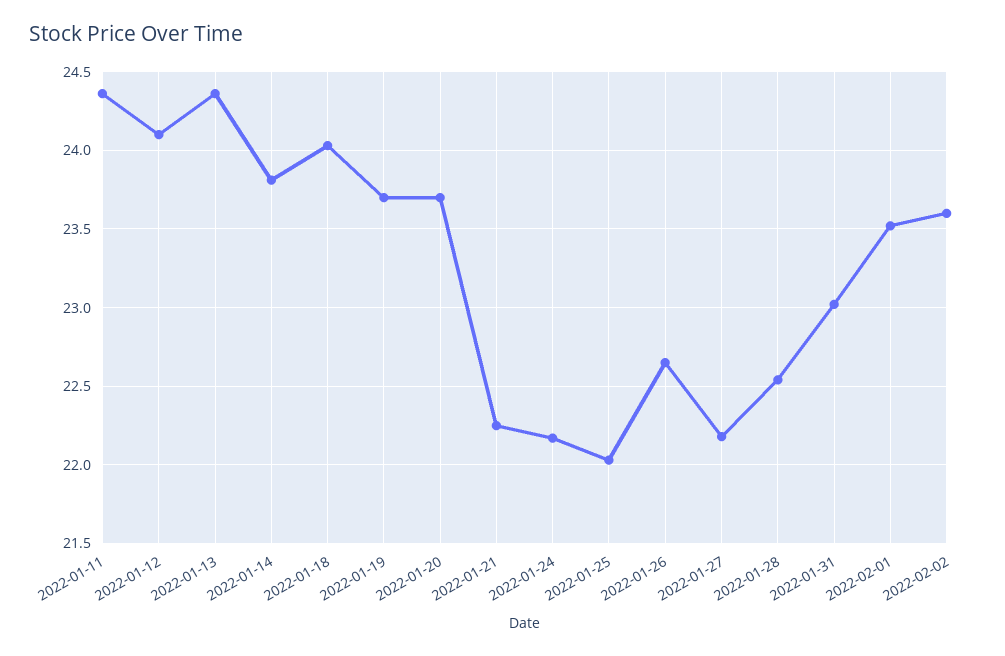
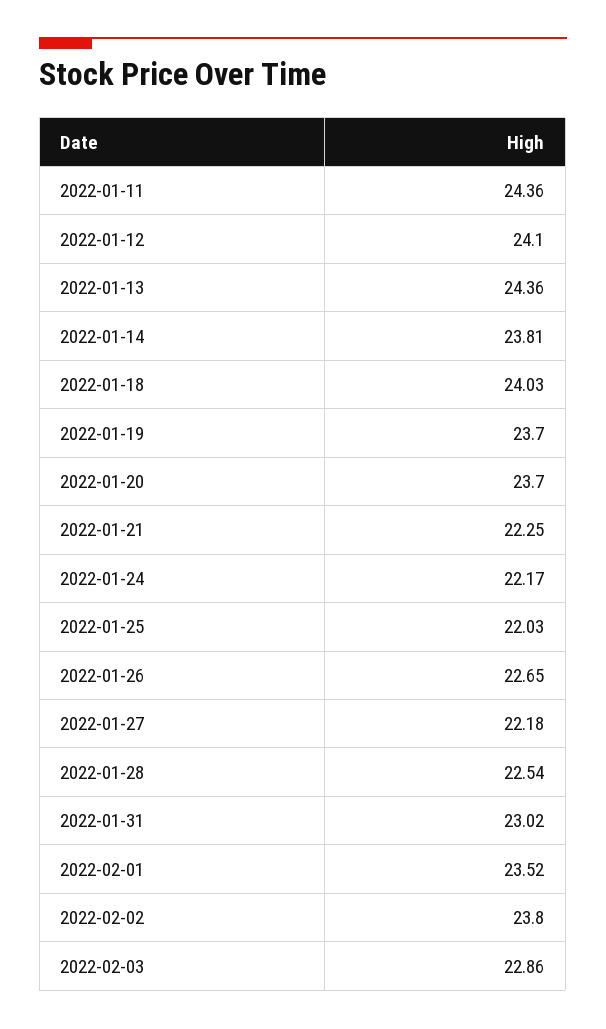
2022-02-02: 23.6 -> 23.8
2022-02-03: none -> 22.86

